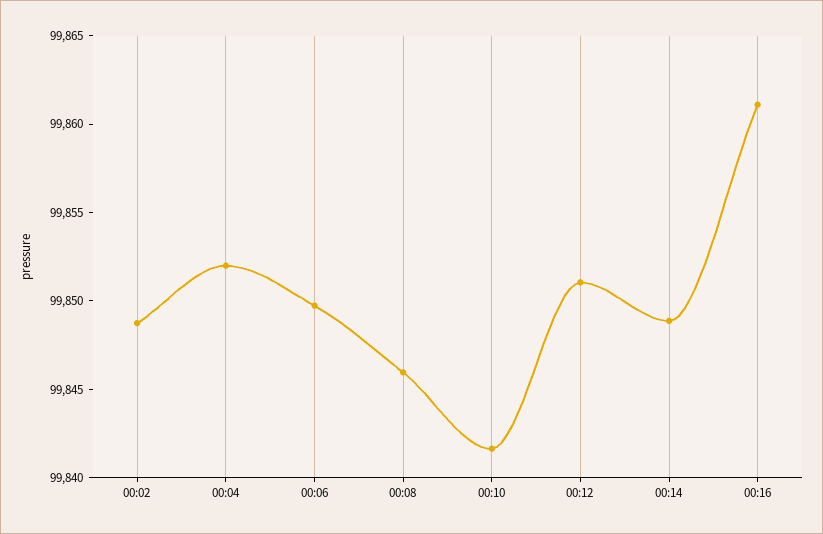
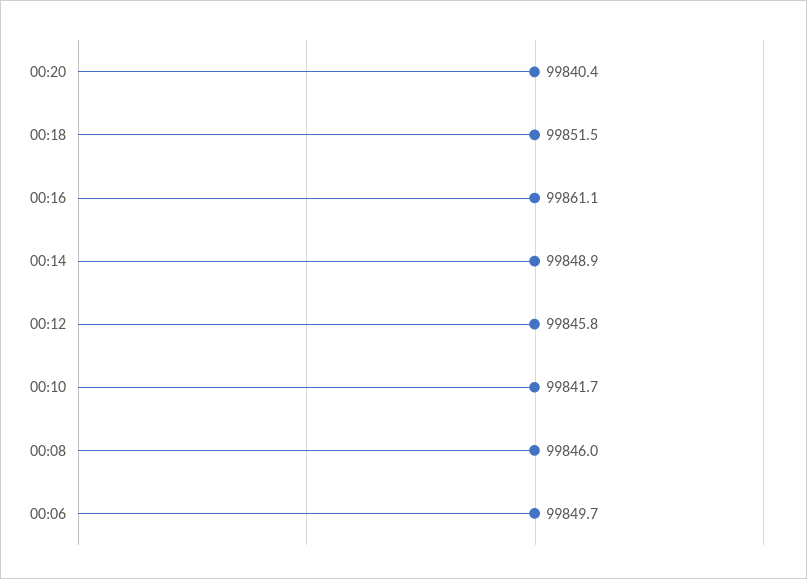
00:02: 99849 -> none
00:04: 99852 -> none
00:12: 99851 -> 99845.8
00:20: none -> 99840.4
00:18: none -> 99851.5

